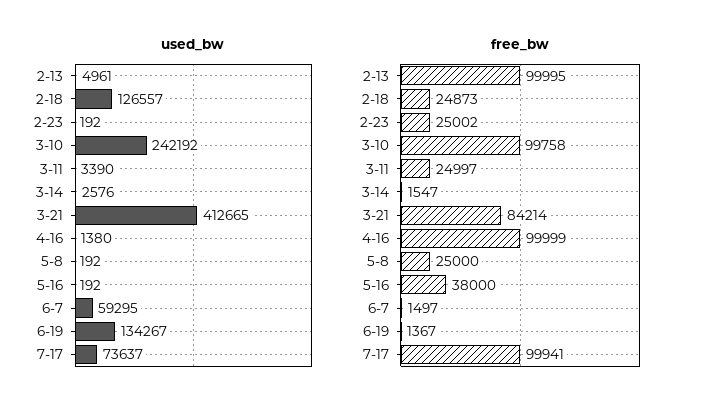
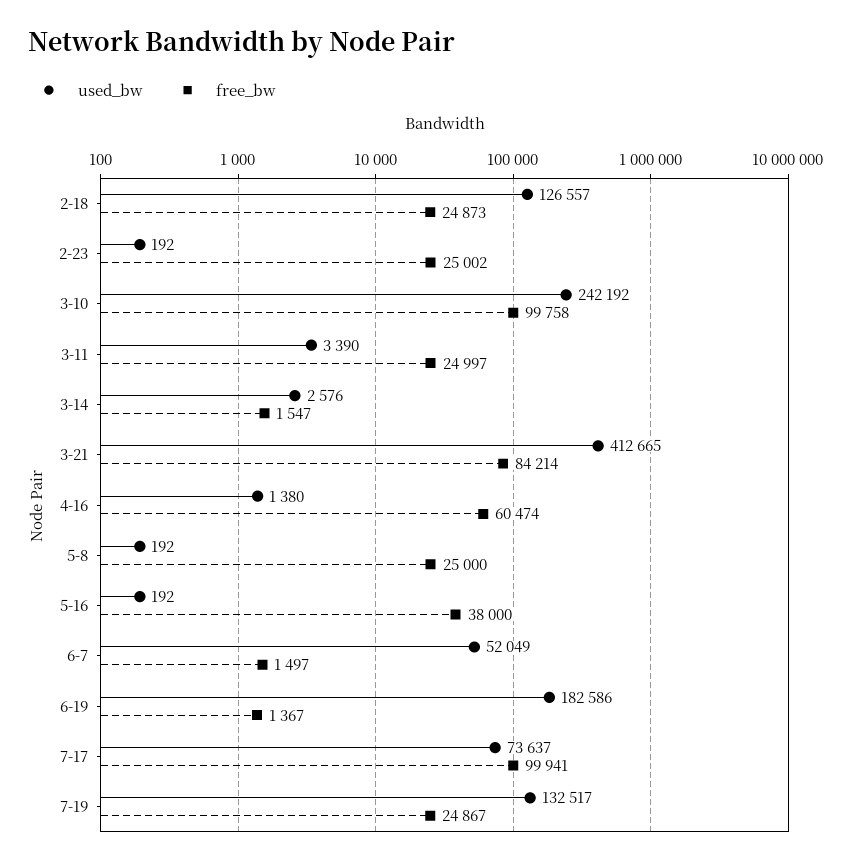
used_bw, 2-13: 4961 -> none
used_bw, 6-7: 59295 -> 52049
used_bw, 6-19: 134267 -> 182586
free_bw, 2-13: 99995 -> none
free_bw, 4-16: 99999 -> 60474
used_bw, 7-19: none -> 132517
free_bw, 7-19: none -> 24867

